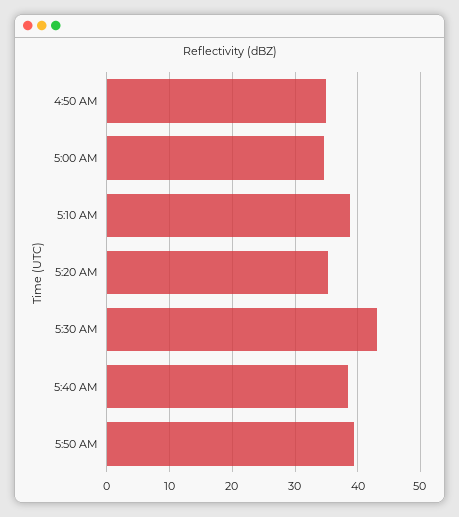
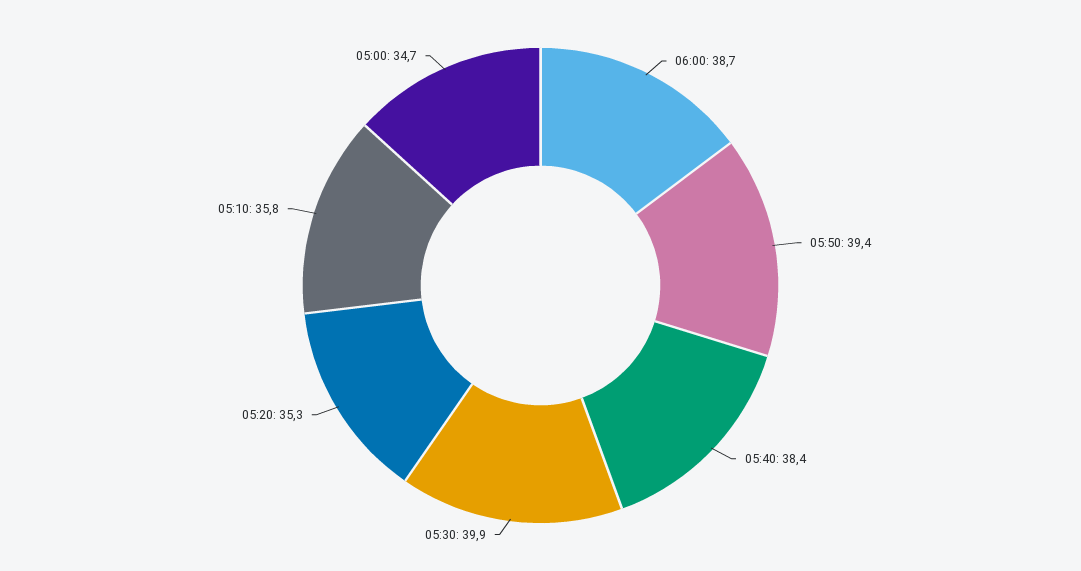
4:50 AM: 35 -> none
5:10 AM: 39 -> 35.8
5:30 AM: 43 -> 39.9
06:00: none -> 38.7

